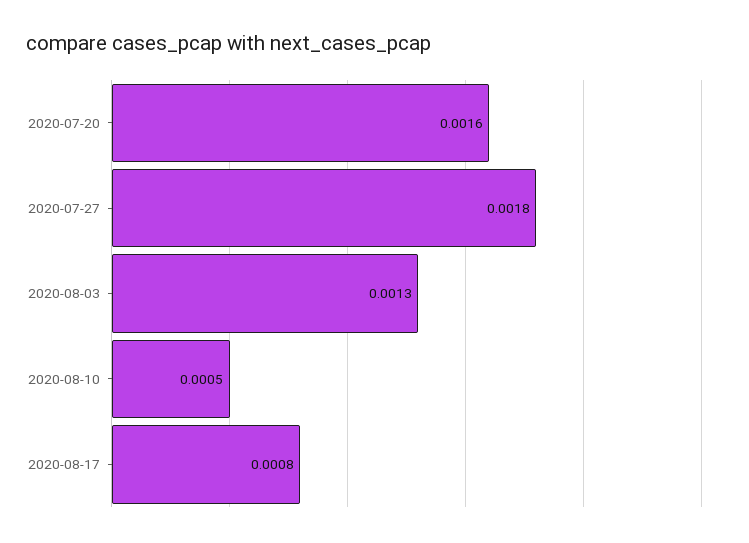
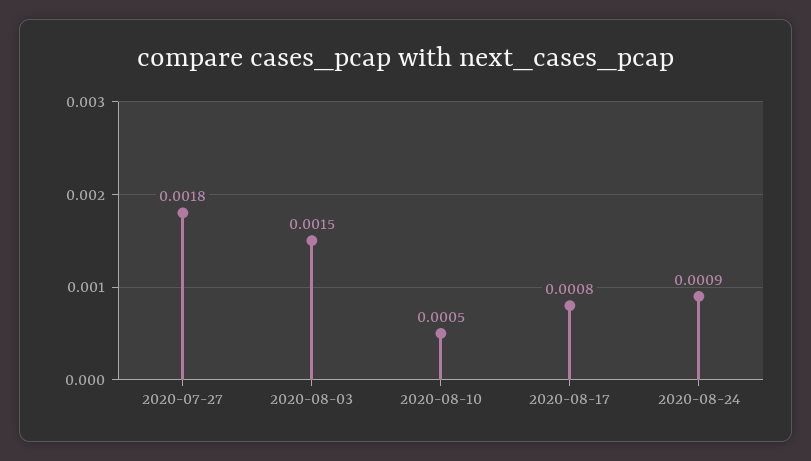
2020-07-20: 0.0016 -> none
2020-08-03: 0.0013 -> 0.0015
2020-08-24: none -> 0.0009

